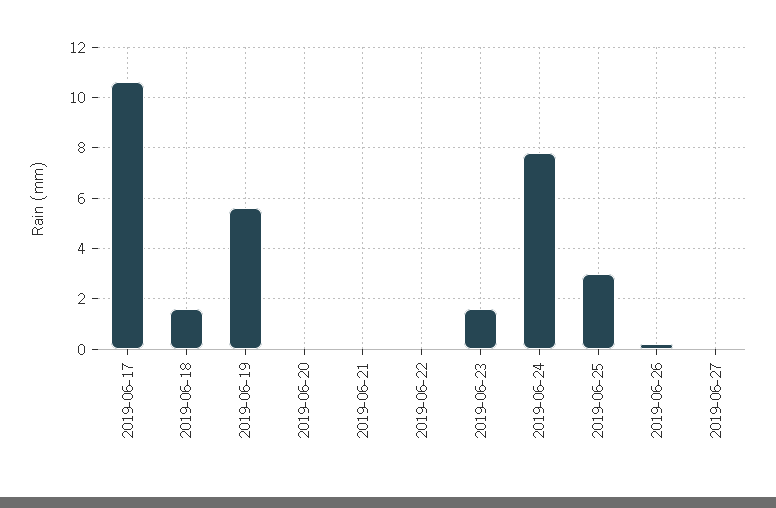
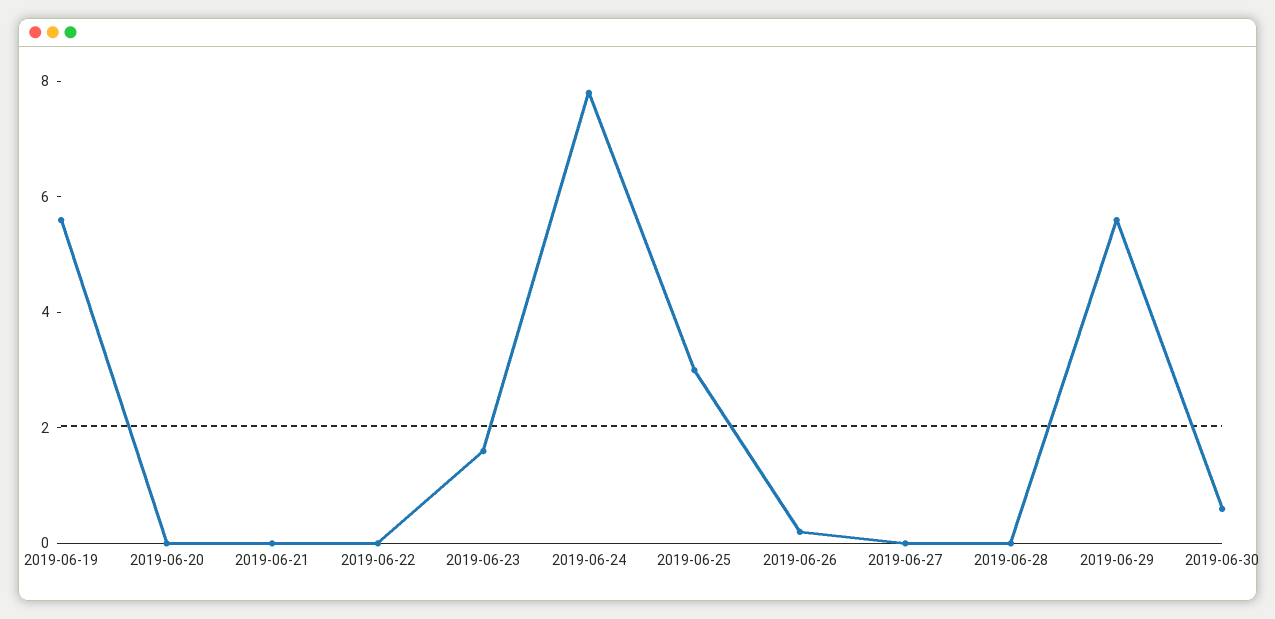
2019-06-17: 10.5 -> none
2019-06-18: 1.5 -> none
2019-06-28: none -> 0
2019-06-29: none -> 5.5
2019-06-30: none -> 0.5

